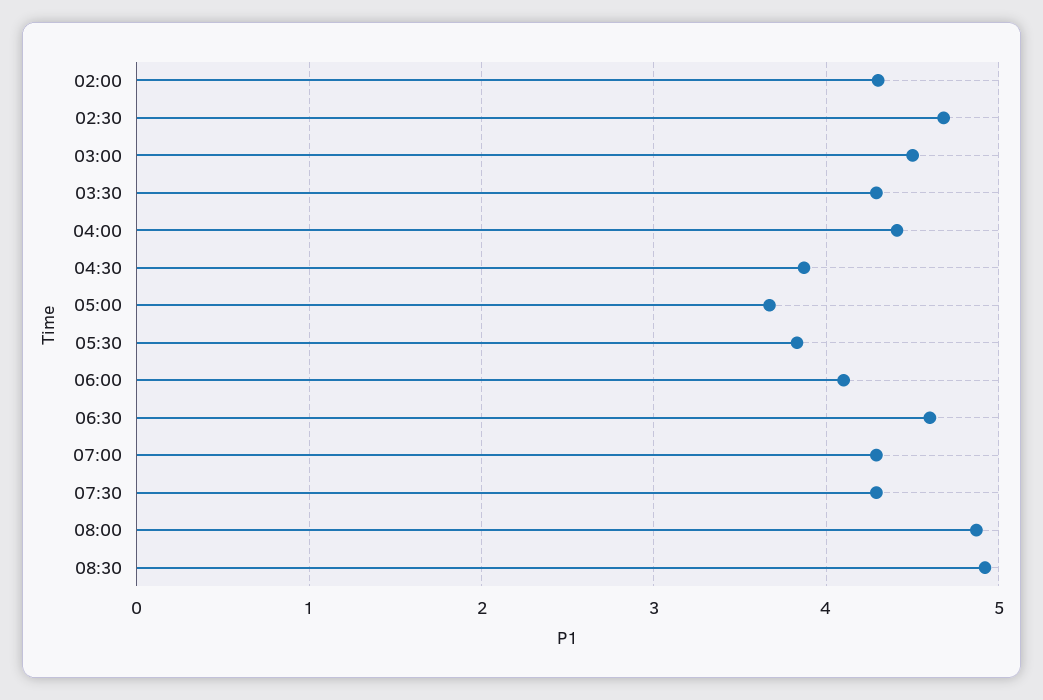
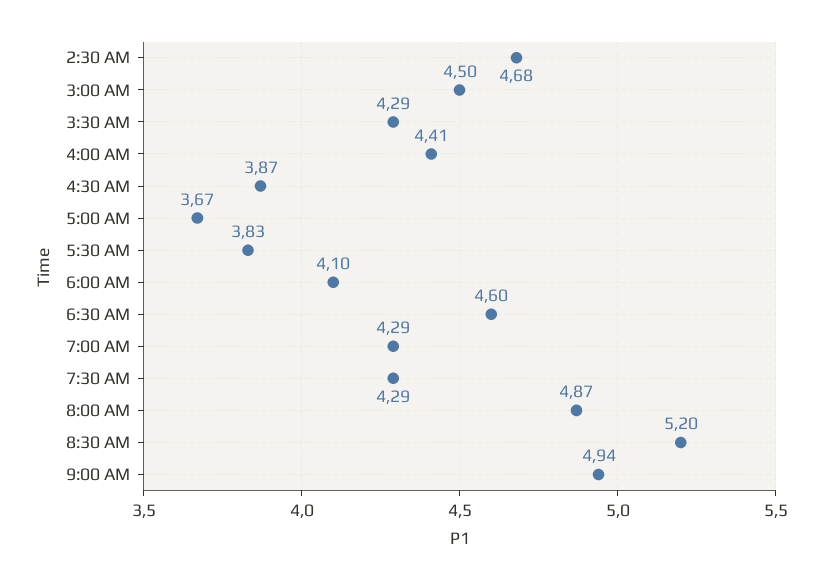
02:00: 4.3 -> none
08:30: 4.9 -> 5.2
9:00 AM: none -> 4.94

